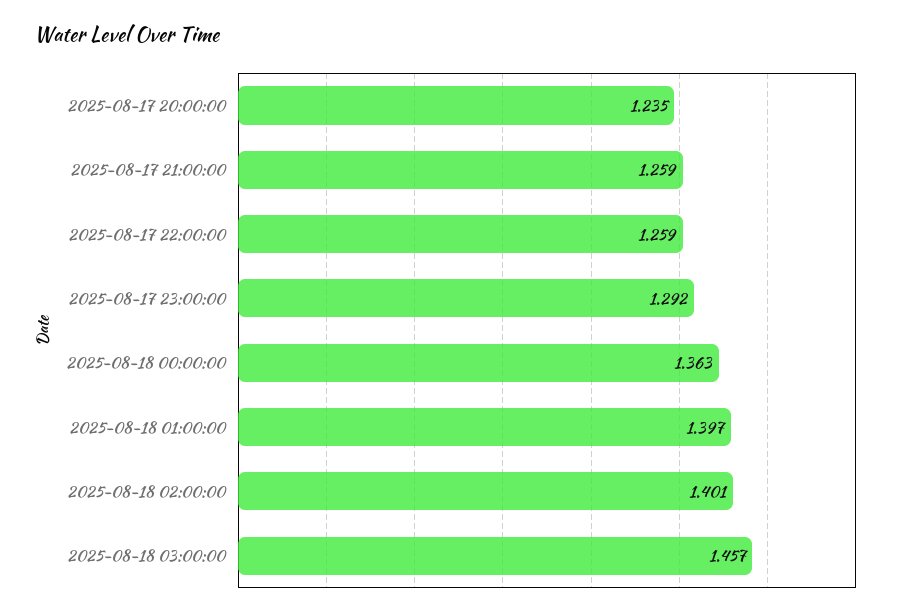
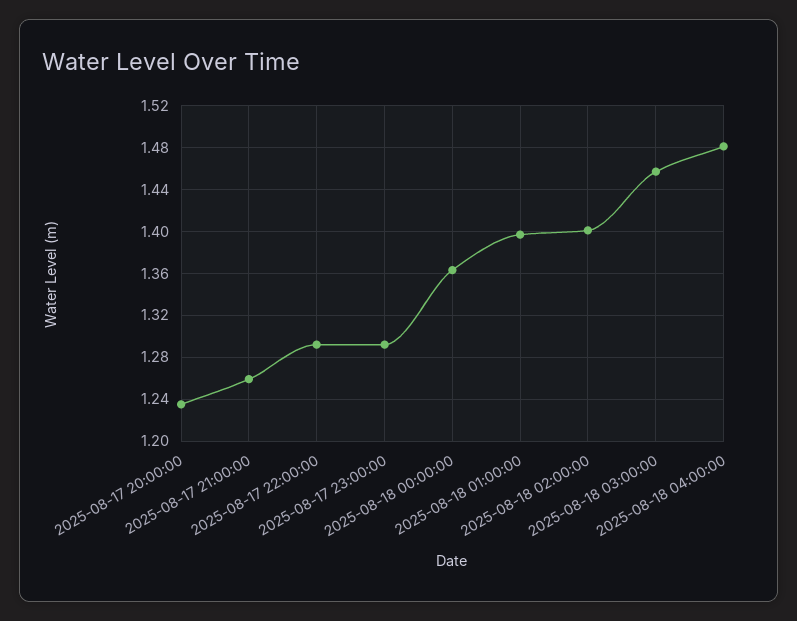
2025-08-17 22:00:00: 1.259 -> 1.29
2025-08-18 04:00:00: none -> 1.48

